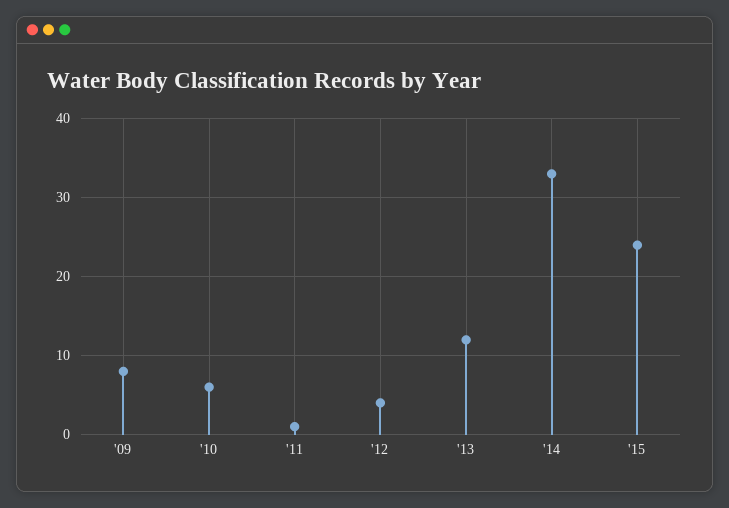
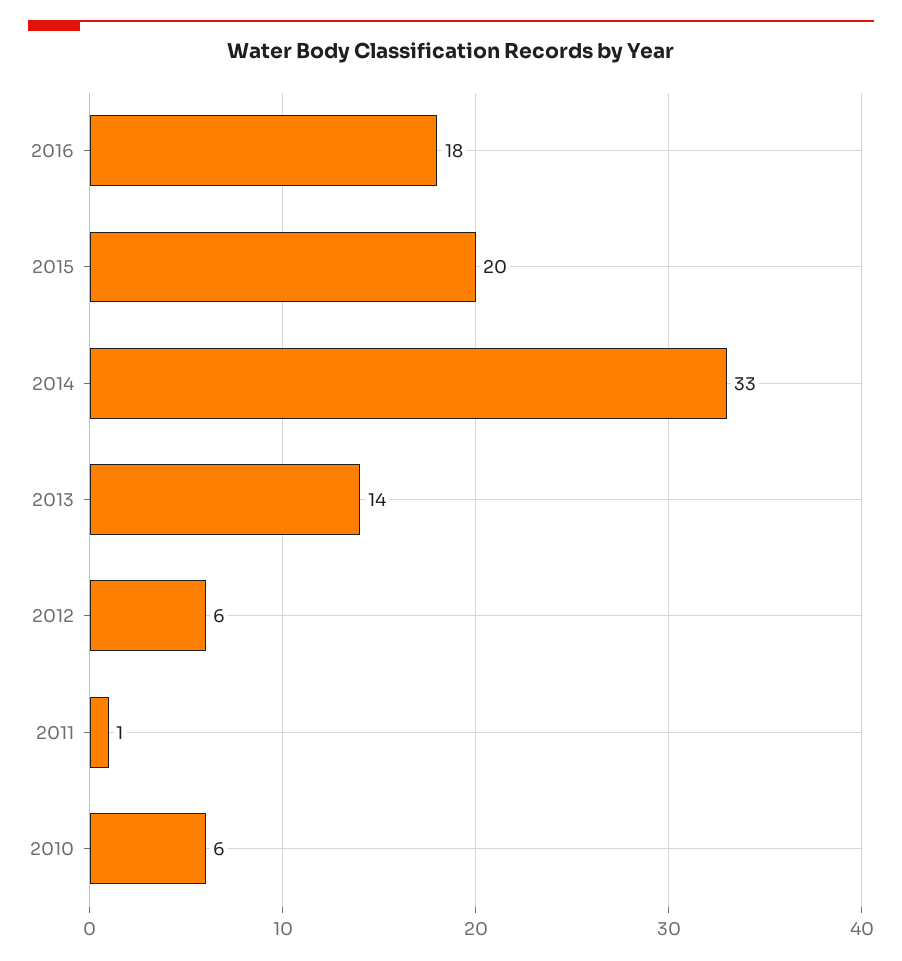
'09: 8 -> none
'12: 4 -> 6
'13: 12 -> 14
'15: 24 -> 20
2016: none -> 18

